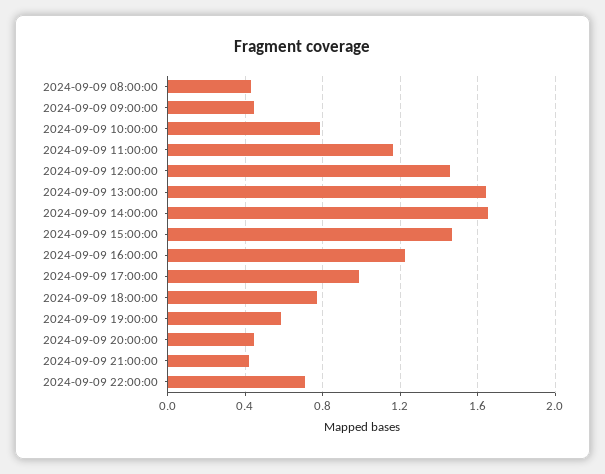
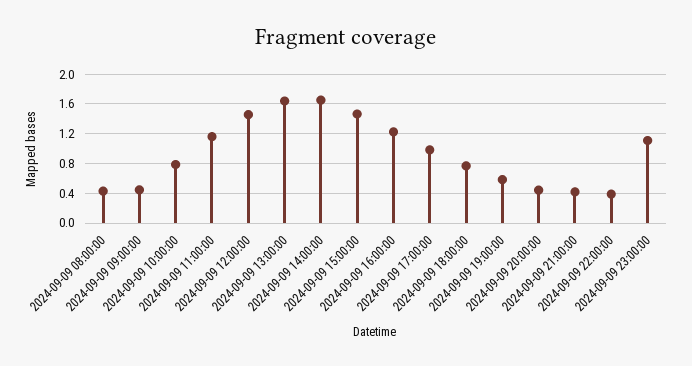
2024-09-09 22:00:00: 0.7 -> 0.4
2024-09-09 23:00:00: none -> 1.1

